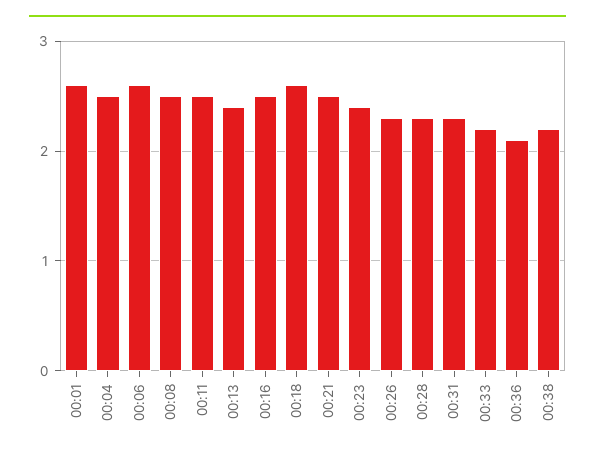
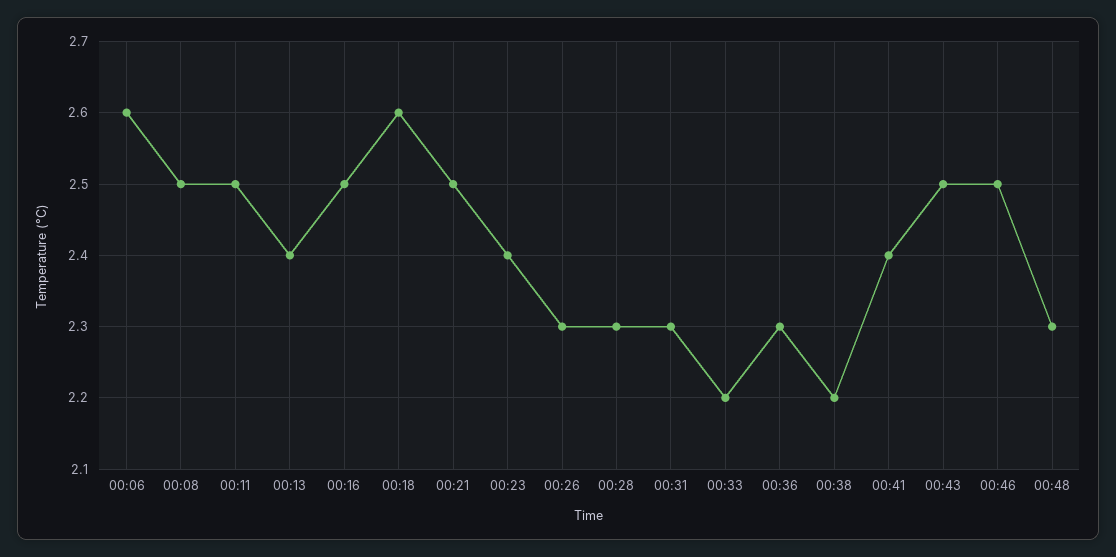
00:01: 2.6 -> none
00:04: 2.5 -> none
00:36: 2.1 -> 2.3
00:41: none -> 2.4
00:43: none -> 2.5
00:46: none -> 2.5
00:48: none -> 2.3

